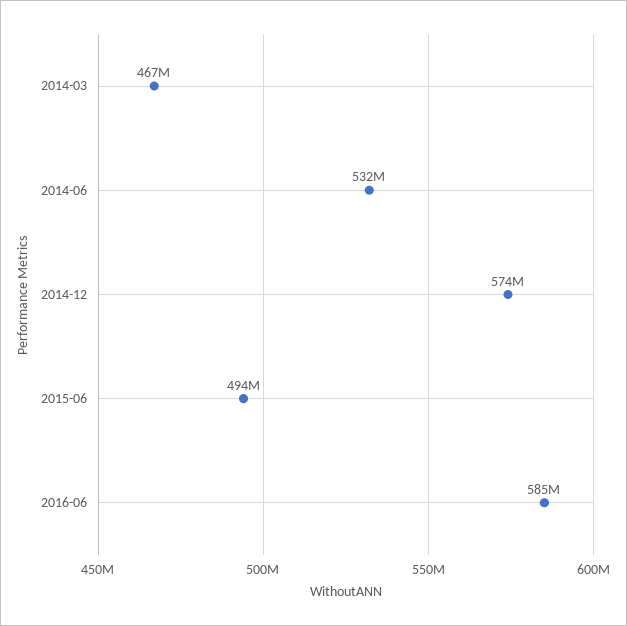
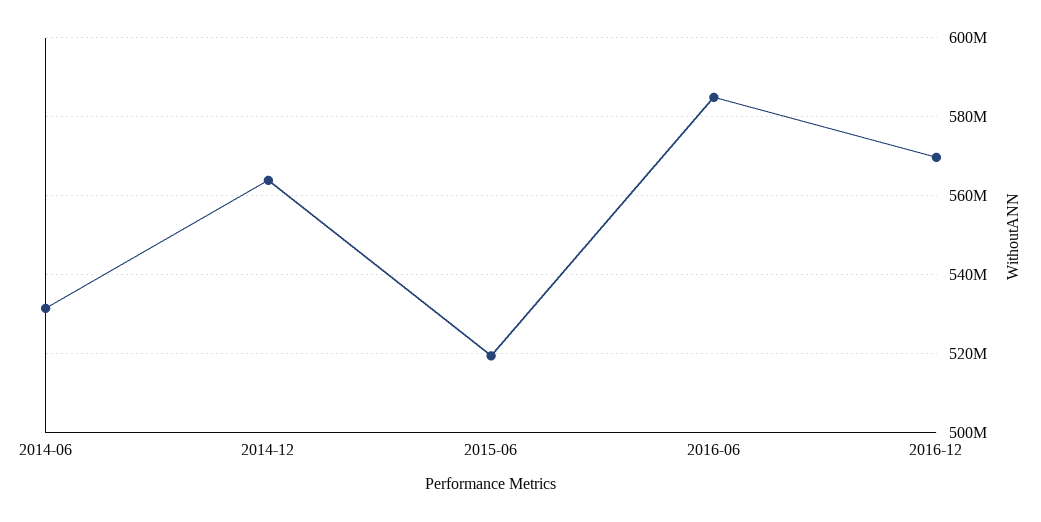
2014-03: 467000000 -> none
2014-12: 574000000 -> 564000000
2015-06: 494000000 -> 520000000
2016-12: none -> 570000000

